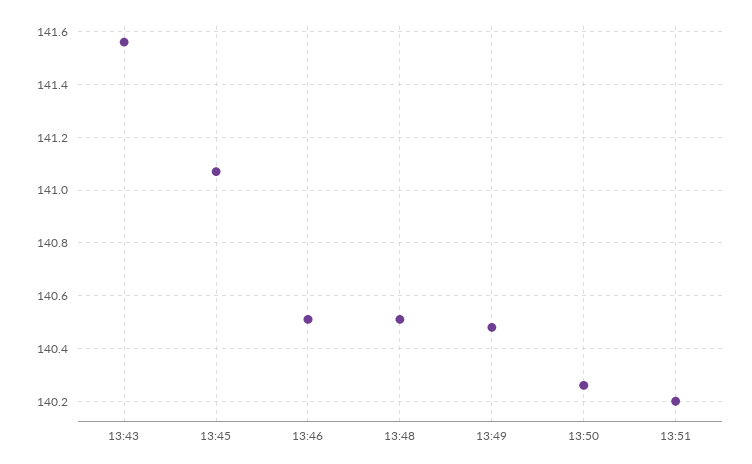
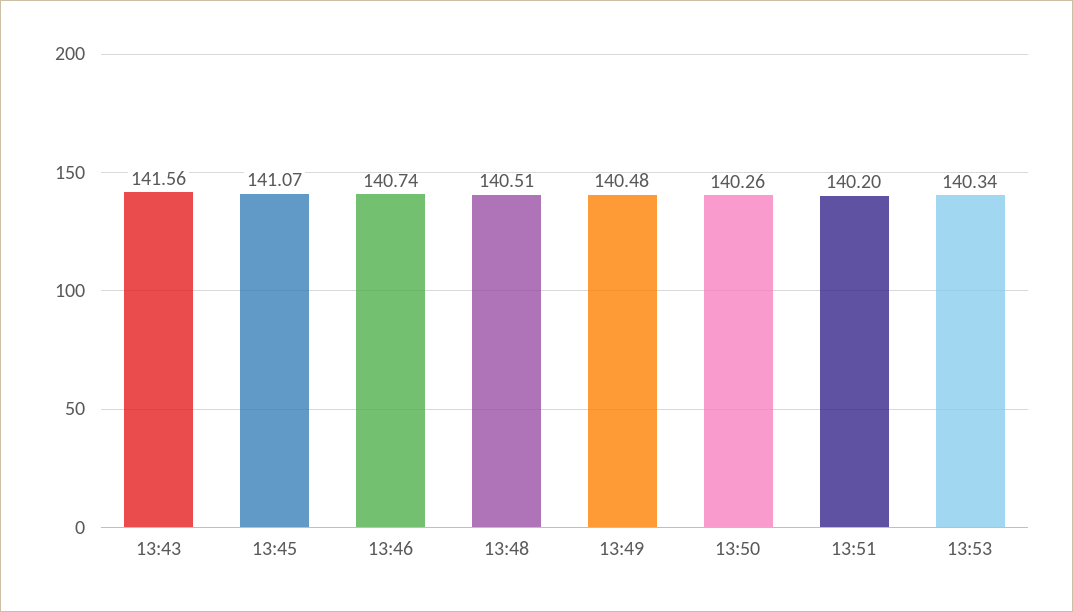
13:46: 140.5 -> 140.74
13:53: none -> 140.34

